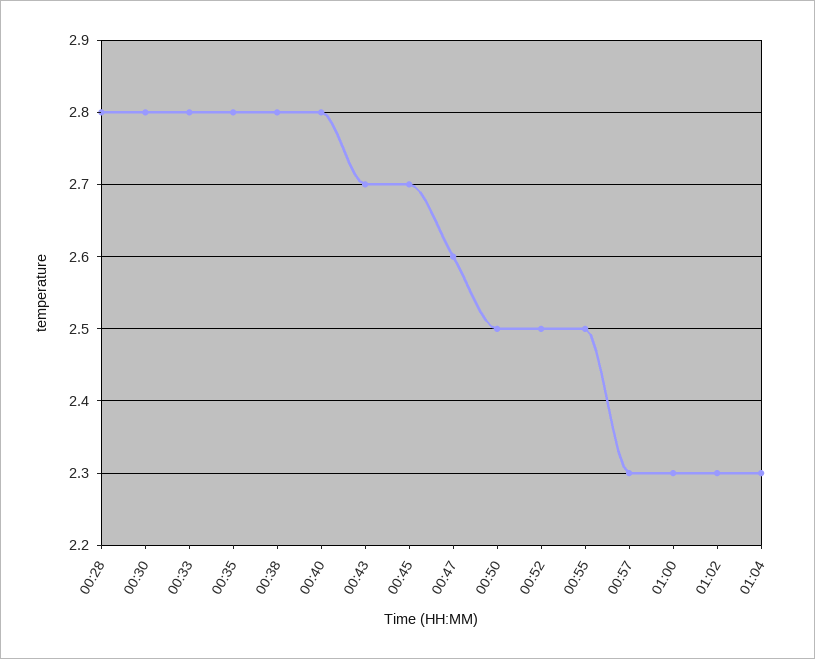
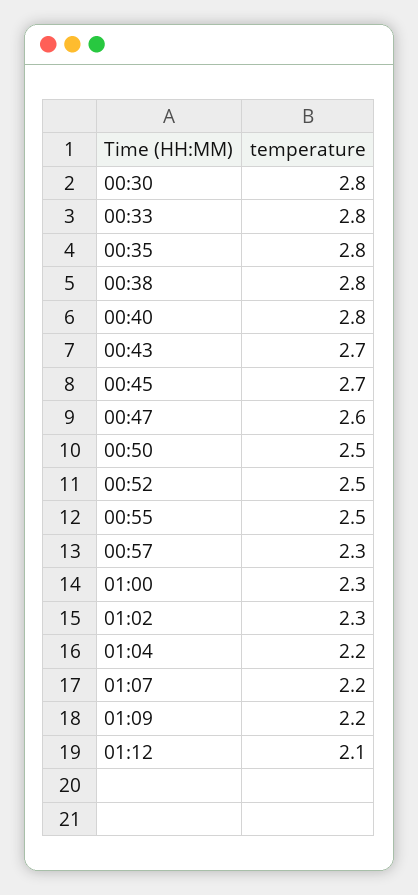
00:28: 2.8 -> none
01:04: 2.3 -> 2.2
01:07: none -> 2.2
01:09: none -> 2.2
01:12: none -> 2.1

